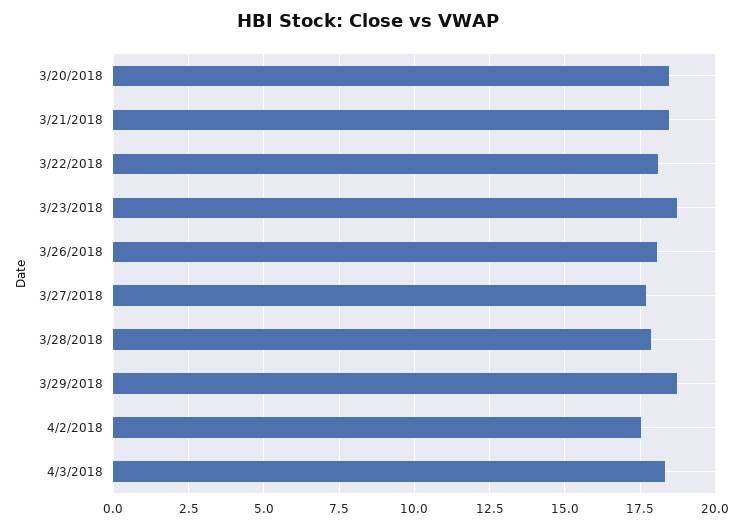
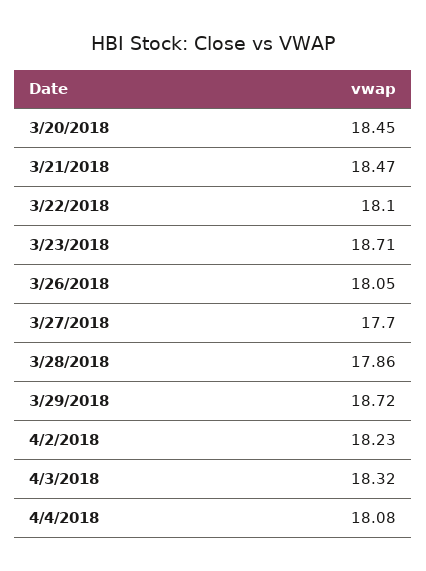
4/2/2018: 17.5 -> 18.23
4/4/2018: none -> 18.08

